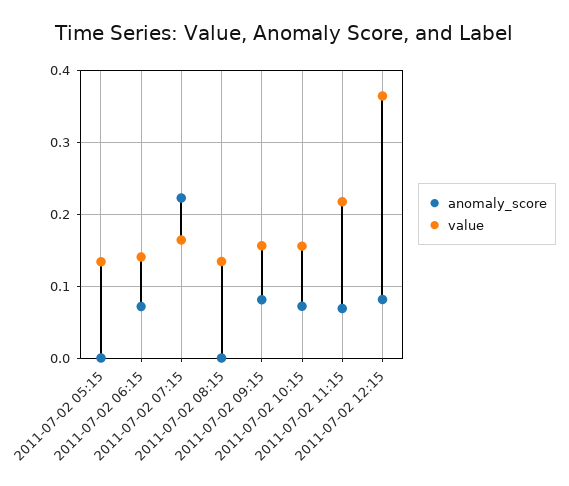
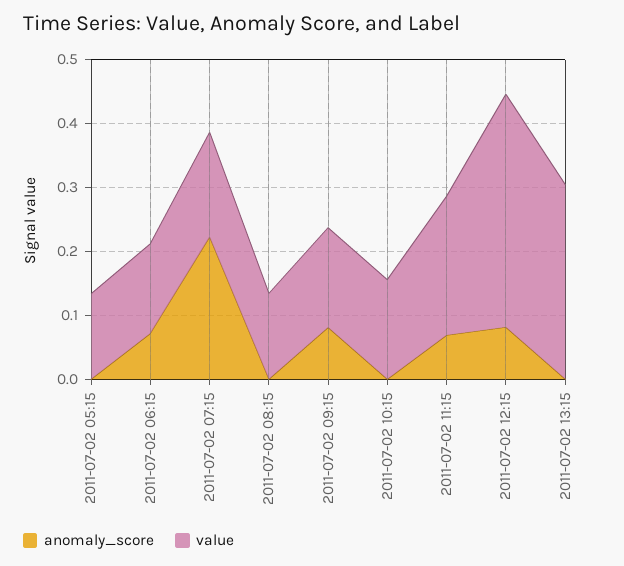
anomaly_score, 2011-07-02 10:15: 0.07 -> 0
anomaly_score, 2011-07-02 13:15: none -> 0
value, 2011-07-02 13:15: none -> 0.3

